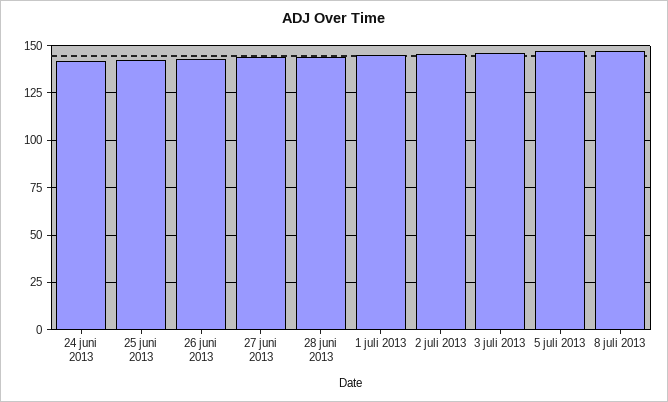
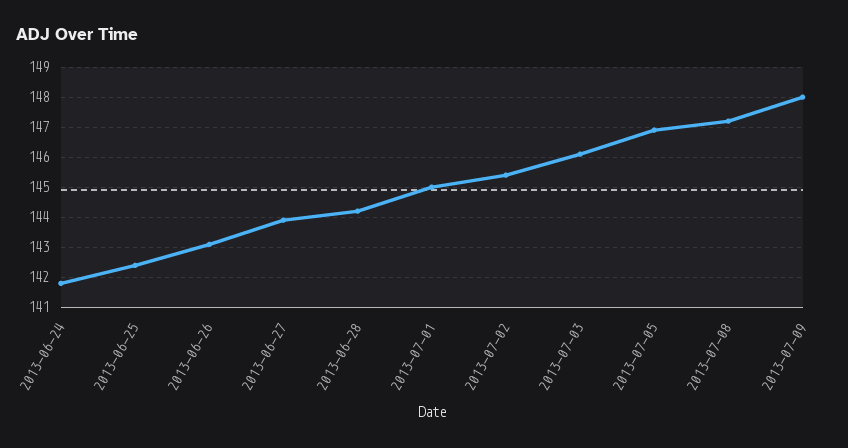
2013-07-09: none -> 148

